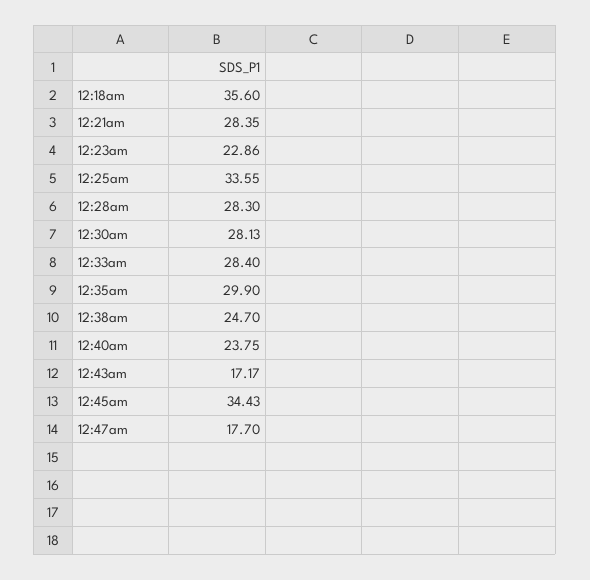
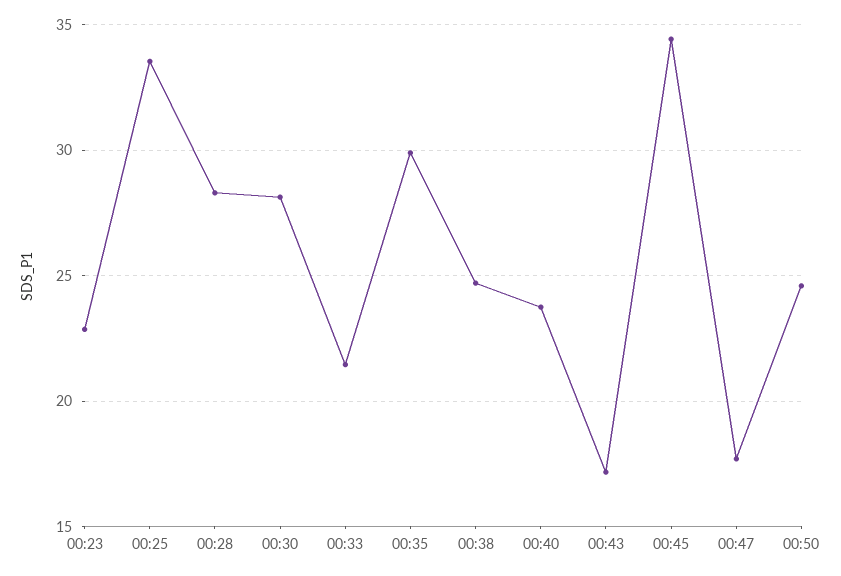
12:18am: 35.6 -> none
12:21am: 28.35 -> none
12:33am: 28.4 -> 21.5
00:50: none -> 24.5

